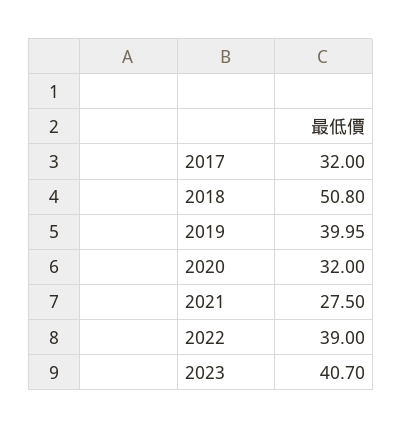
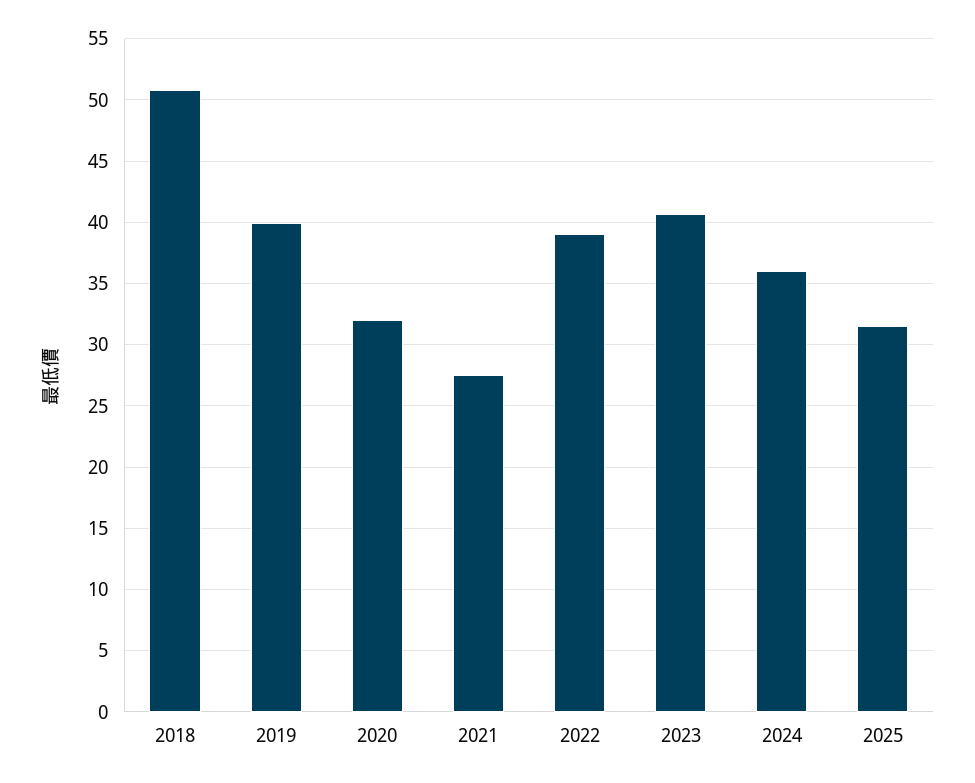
2017: 32 -> none
2024: none -> 36
2025: none -> 31.5

